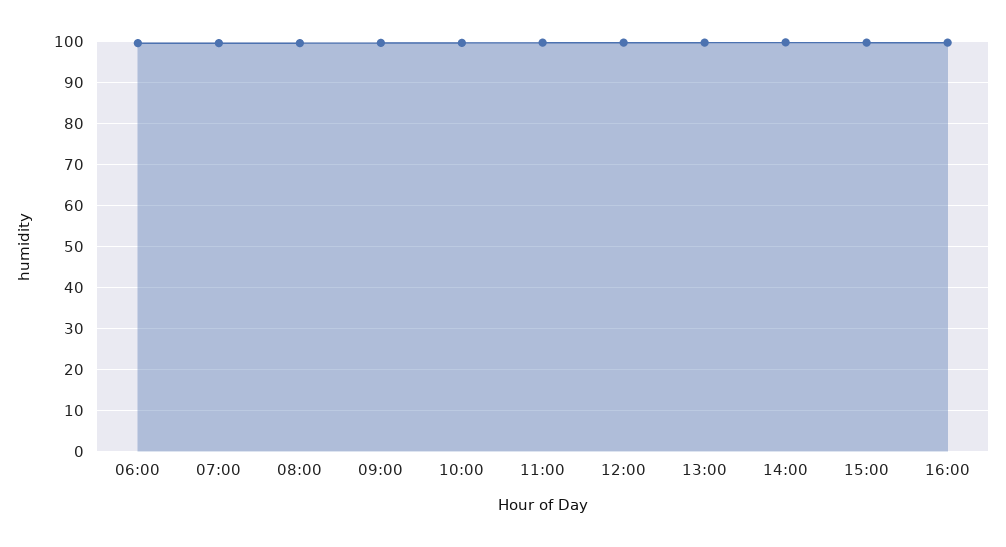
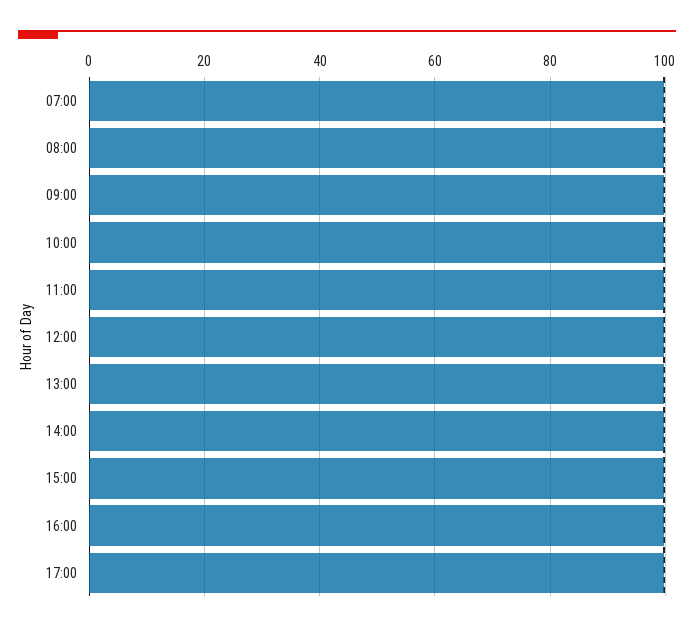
06:00: 100 -> none
17:00: none -> 100

